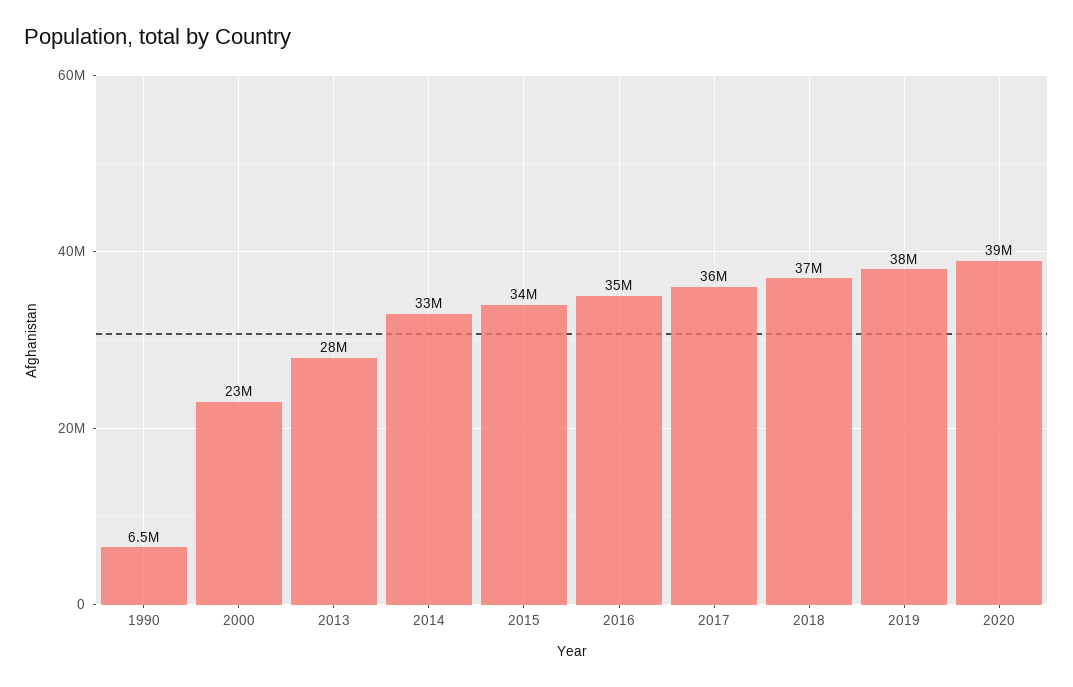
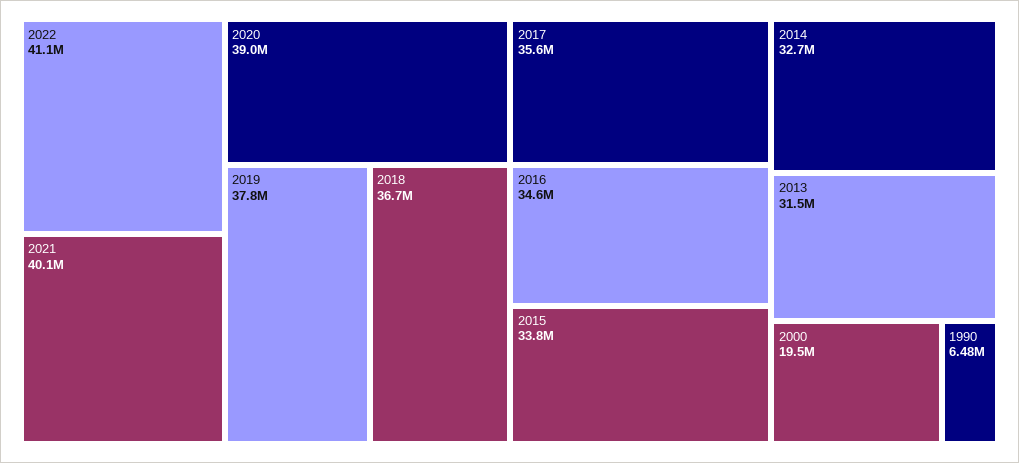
2000: 23000000 -> 19500000
2013: 28000000 -> 31500000
2022: none -> 41100000
2021: none -> 40100000

